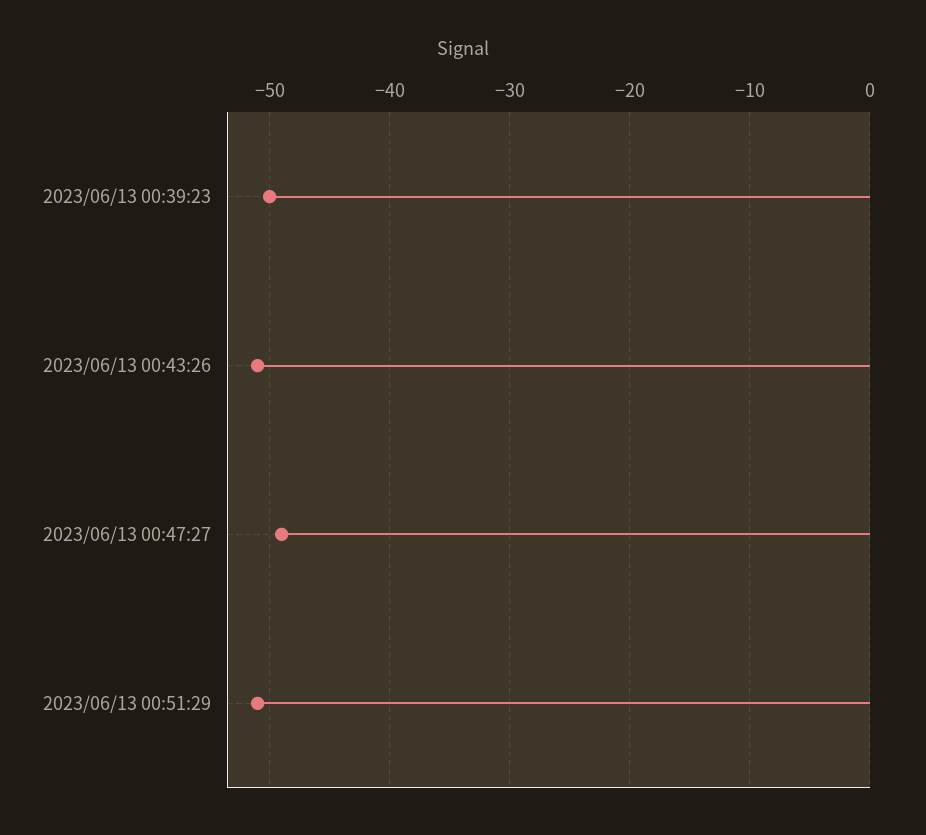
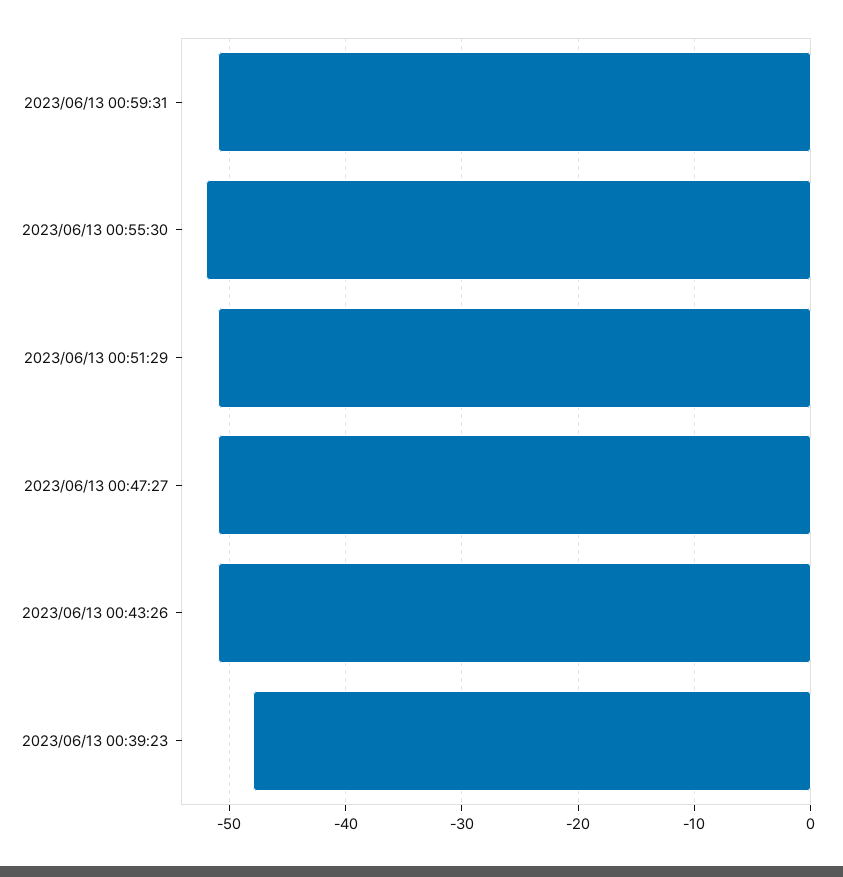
2023/06/13 00:39:23: -50 -> -48
2023/06/13 00:47:27: -49 -> -51
2023/06/13 00:59:31: none -> -51
2023/06/13 00:55:30: none -> -52

